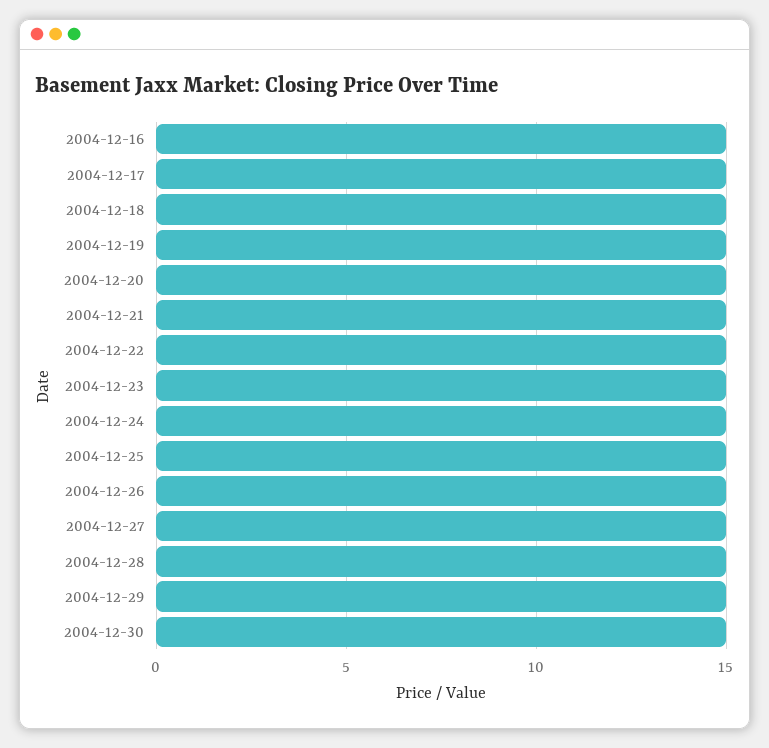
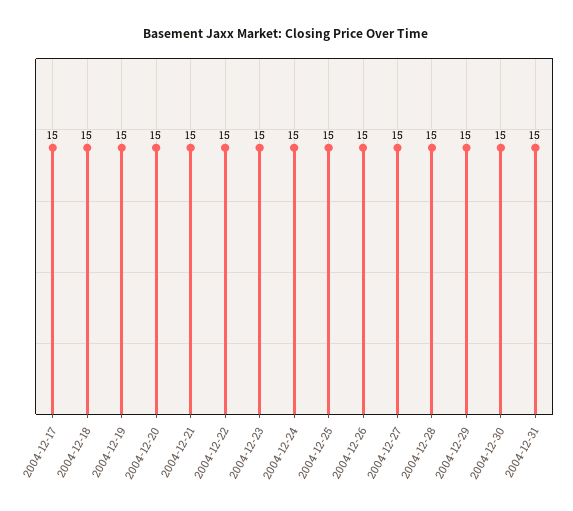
2004-12-16: 15 -> none
2004-12-31: none -> 15

